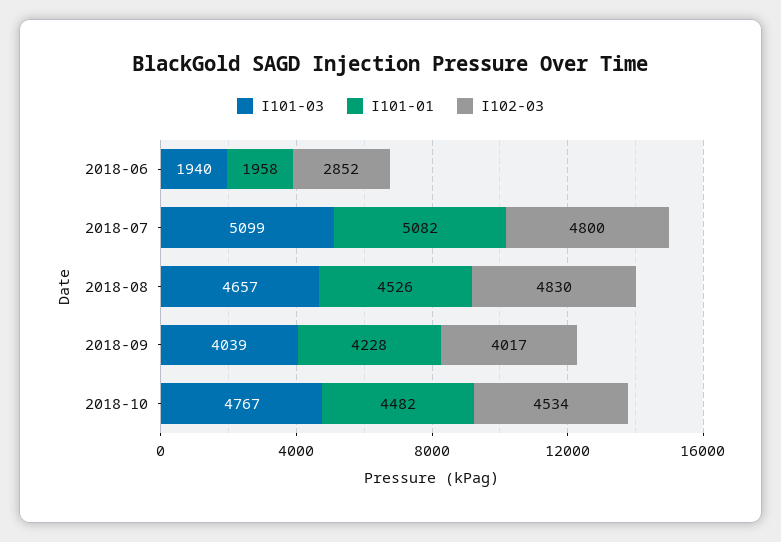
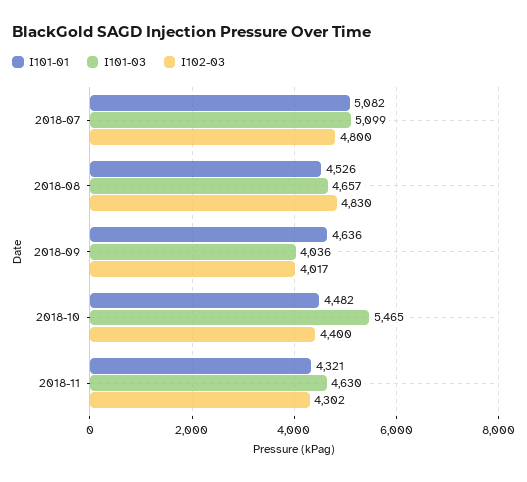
I101-03, 2018-06: 1940 -> none
I101-01, 2018-06: 1958 -> none
I102-03, 2018-06: 2852 -> none
I101-03, 2018-09: 4039 -> 4036
I101-01, 2018-09: 4228 -> 4636
I101-03, 2018-10: 4767 -> 5465
I102-03, 2018-10: 4534 -> 4400
I101-01, 2018-11: none -> 4321
I101-03, 2018-11: none -> 4630
I102-03, 2018-11: none -> 4302

